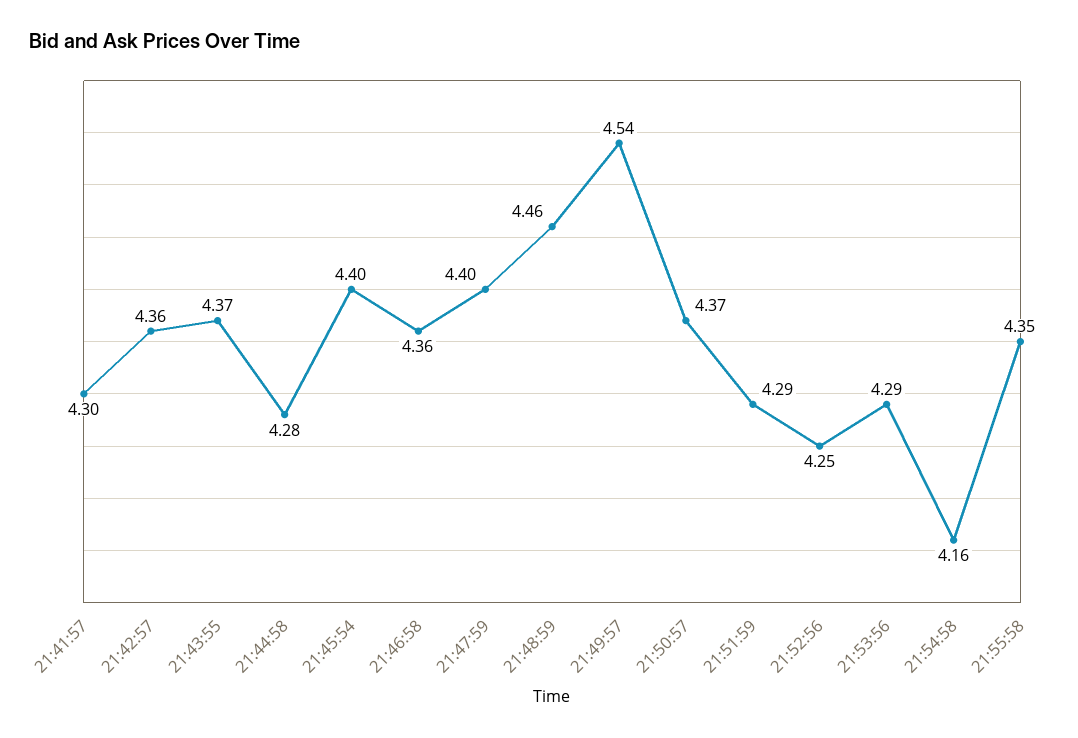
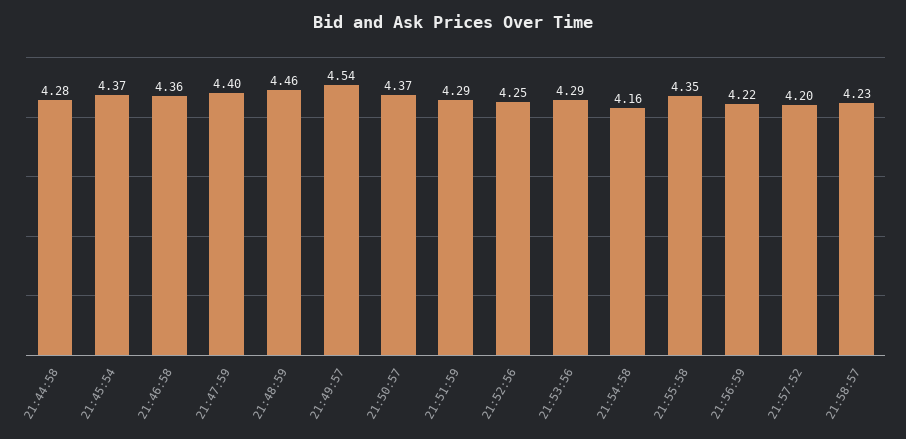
21:41:57: 4.3 -> none
21:42:57: 4.36 -> none
21:43:55: 4.37 -> none
21:45:54: 4.4 -> 4.37
21:56:59: none -> 4.22
21:57:52: none -> 4.2
21:58:57: none -> 4.23

